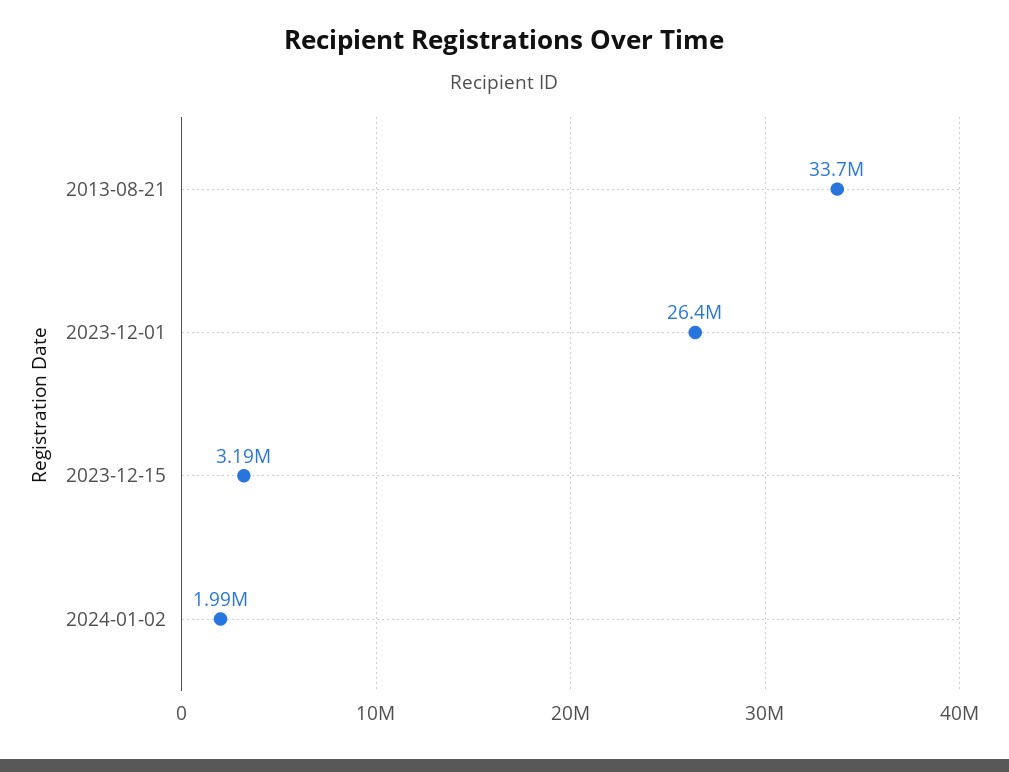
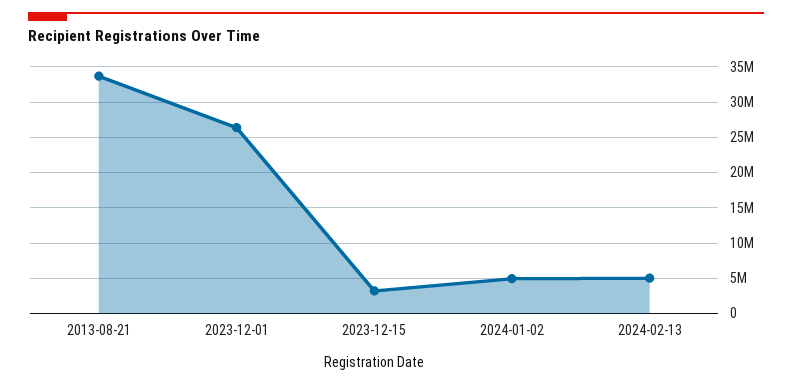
2024-01-02: 1990000 -> 5000000
2024-02-13: none -> 5000000

